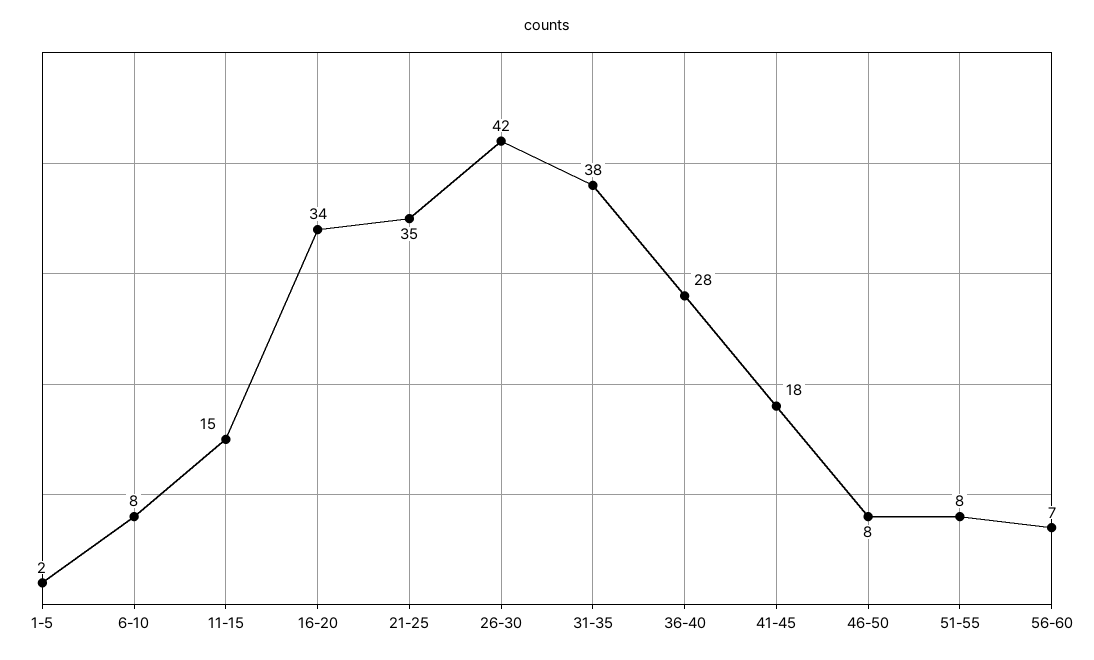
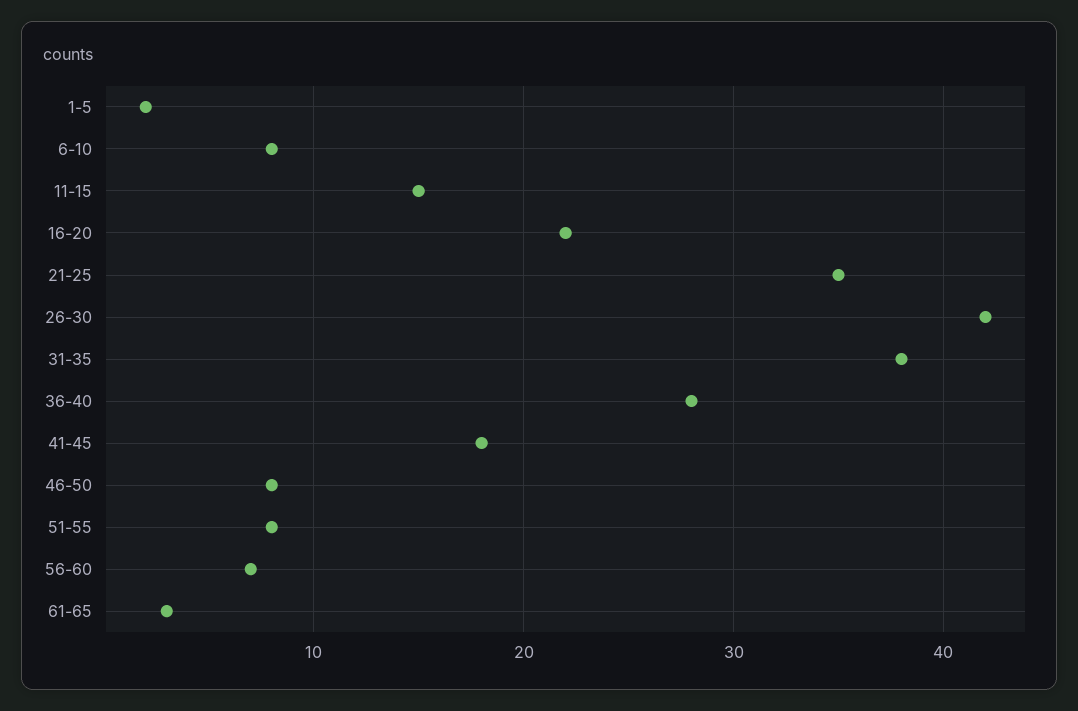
16-20: 34 -> 22
61-65: none -> 3

